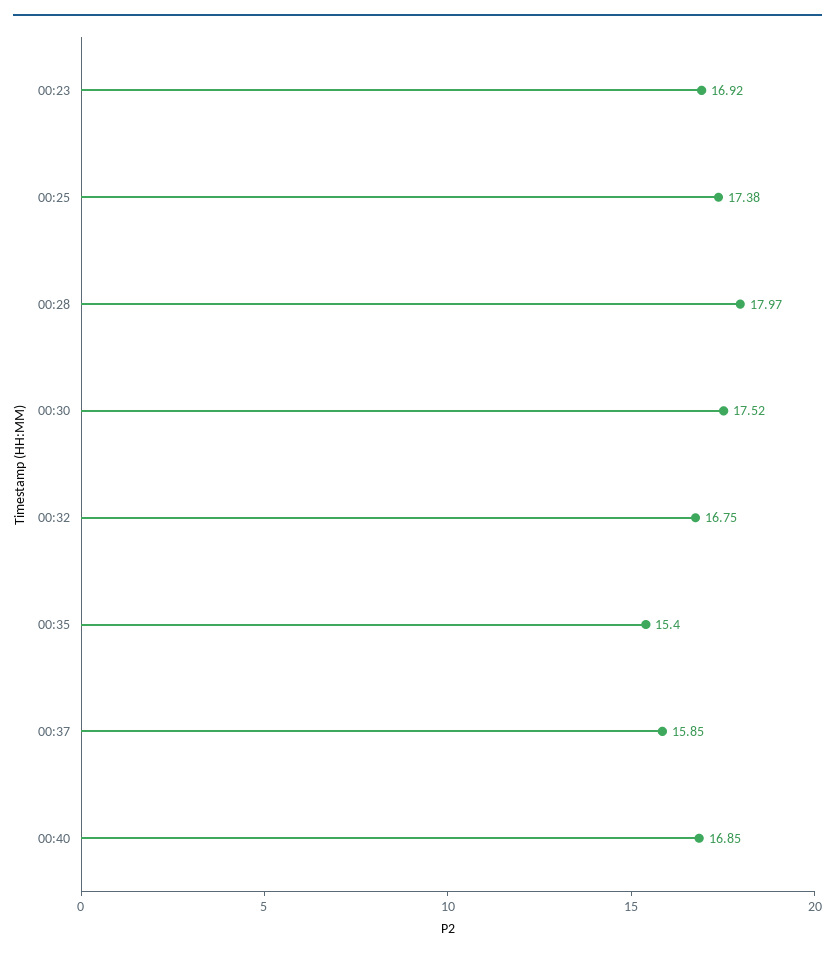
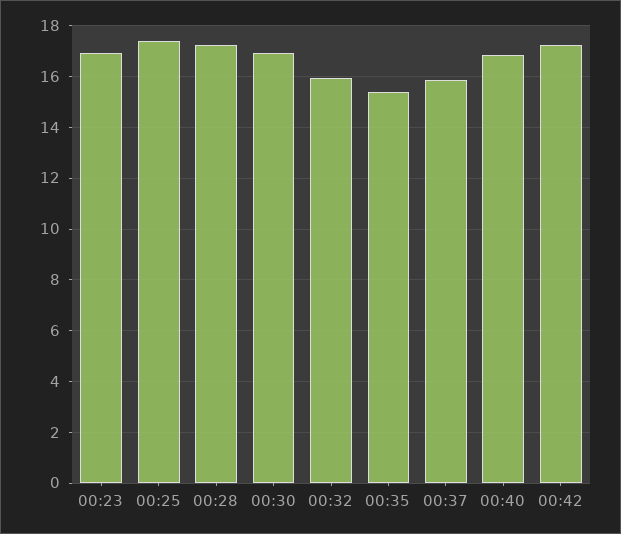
00:28: 17.97 -> 17.25
00:30: 17.52 -> 17
00:32: 16.75 -> 16
00:42: none -> 17.25

